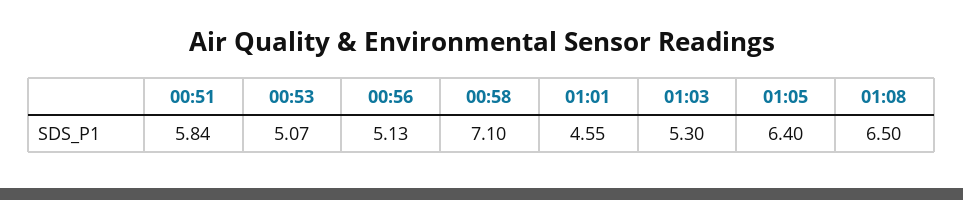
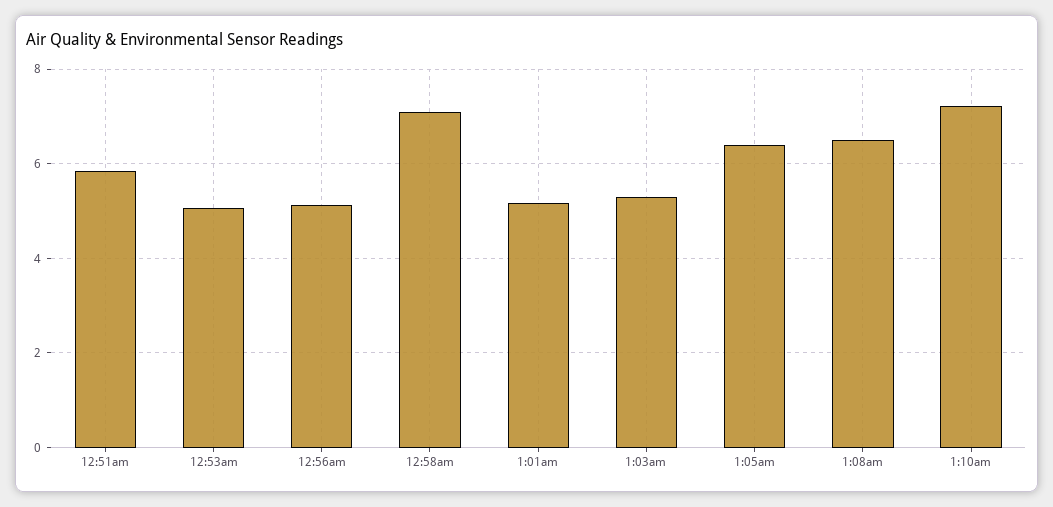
01:01: 4.55 -> 5.2
1:10am: none -> 7.2

